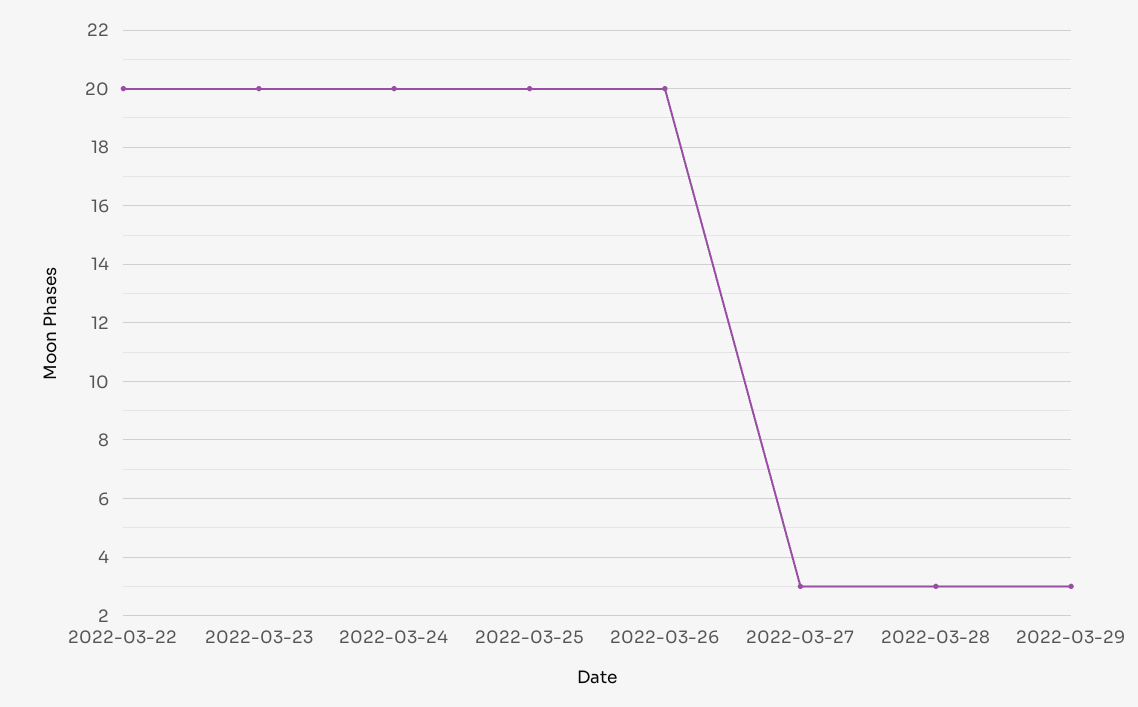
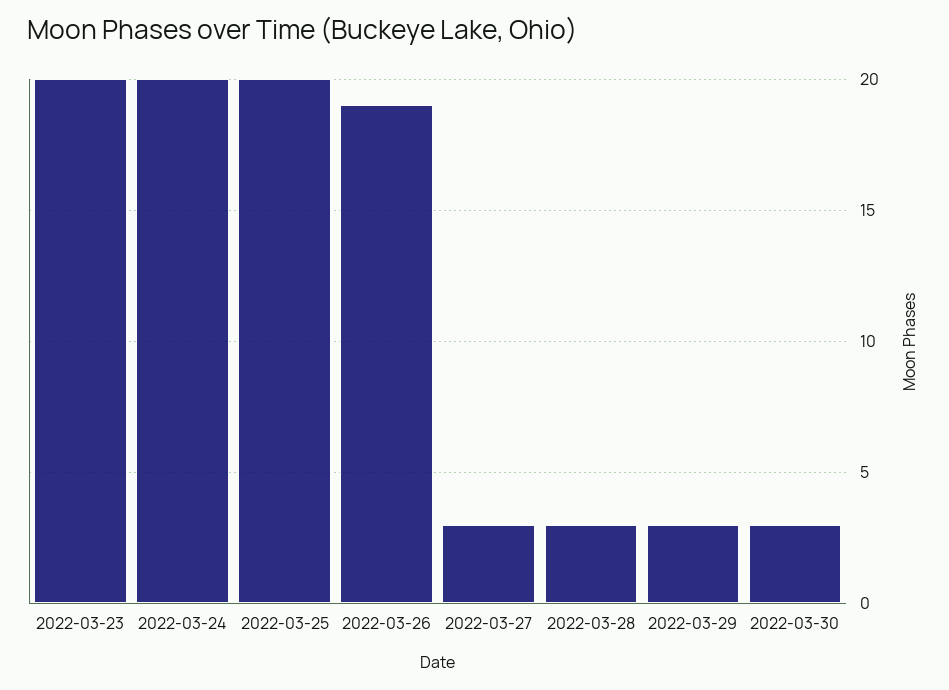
2022-03-22: 20 -> none
2022-03-26: 20 -> 19
2022-03-30: none -> 3

